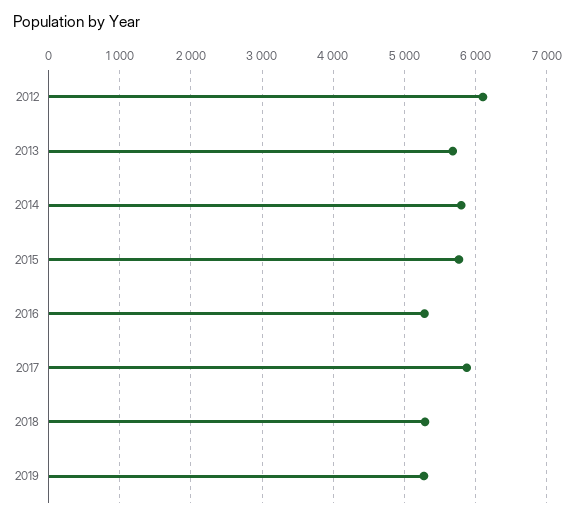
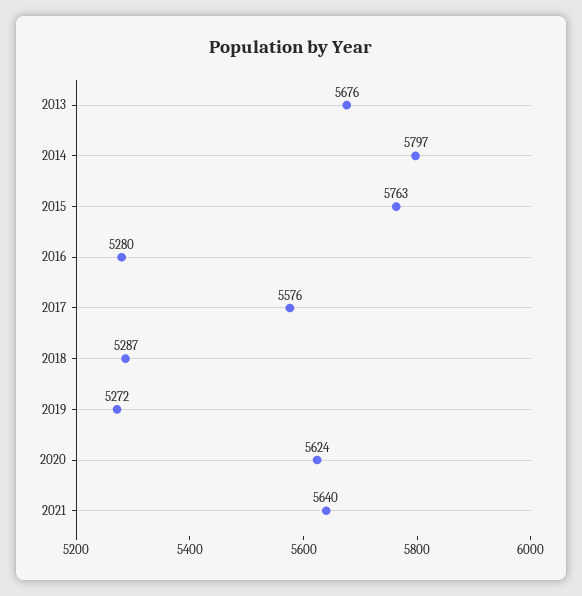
2012: 6100 -> none
2017: 5900 -> 5576
2020: none -> 5624
2021: none -> 5640

